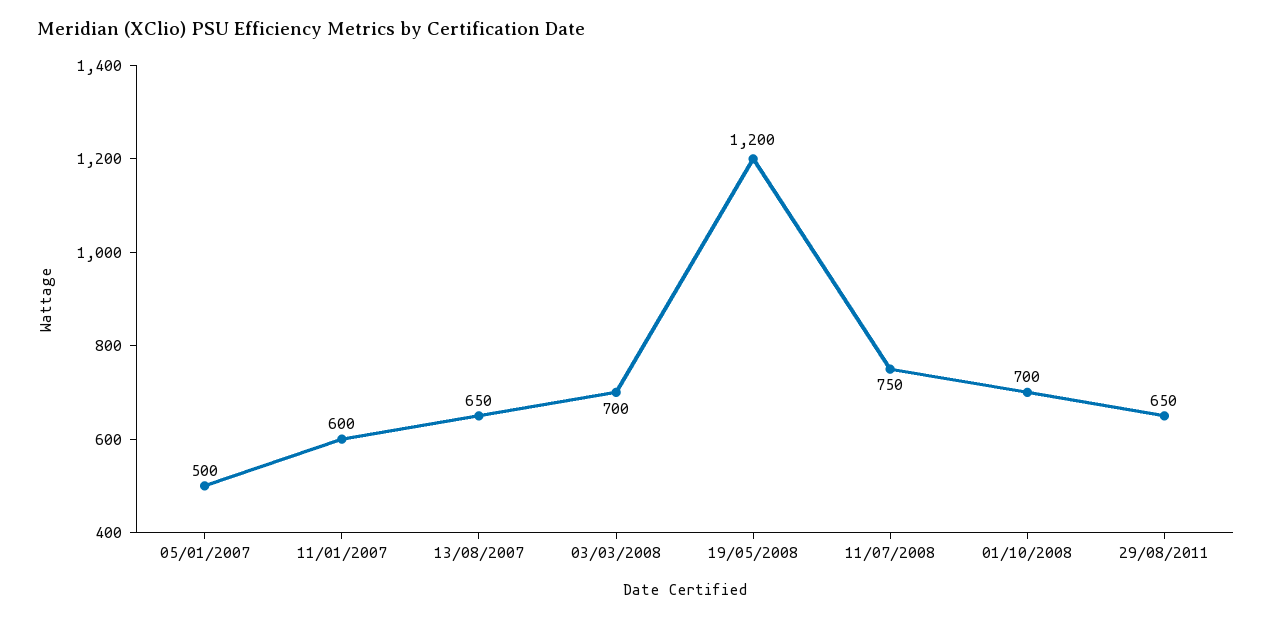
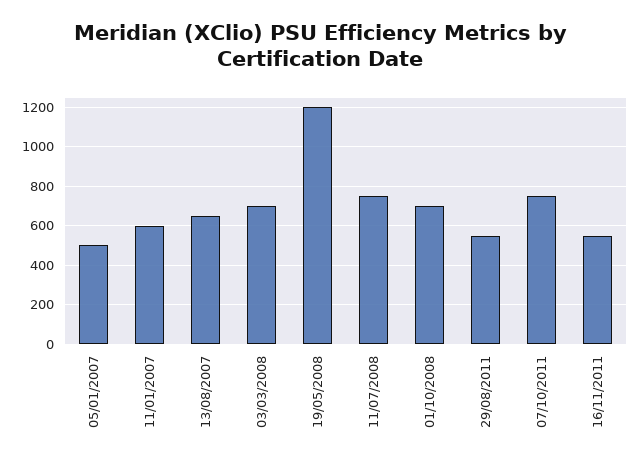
29/08/2011: 650 -> 550
07/10/2011: none -> 750
16/11/2011: none -> 550

